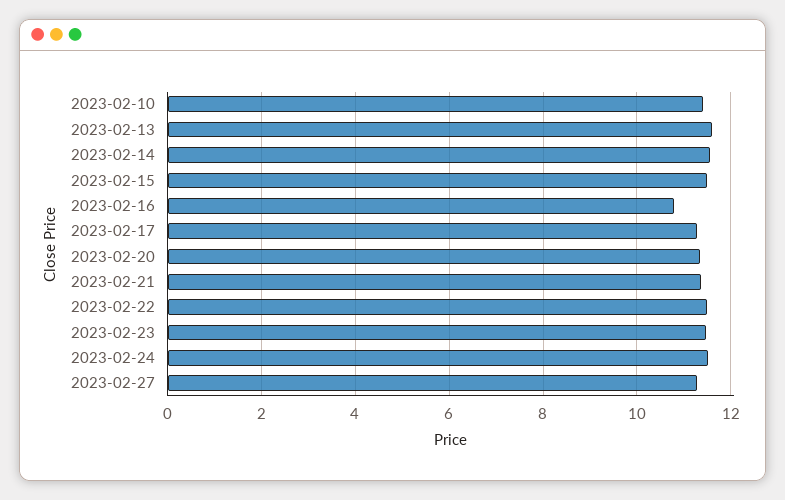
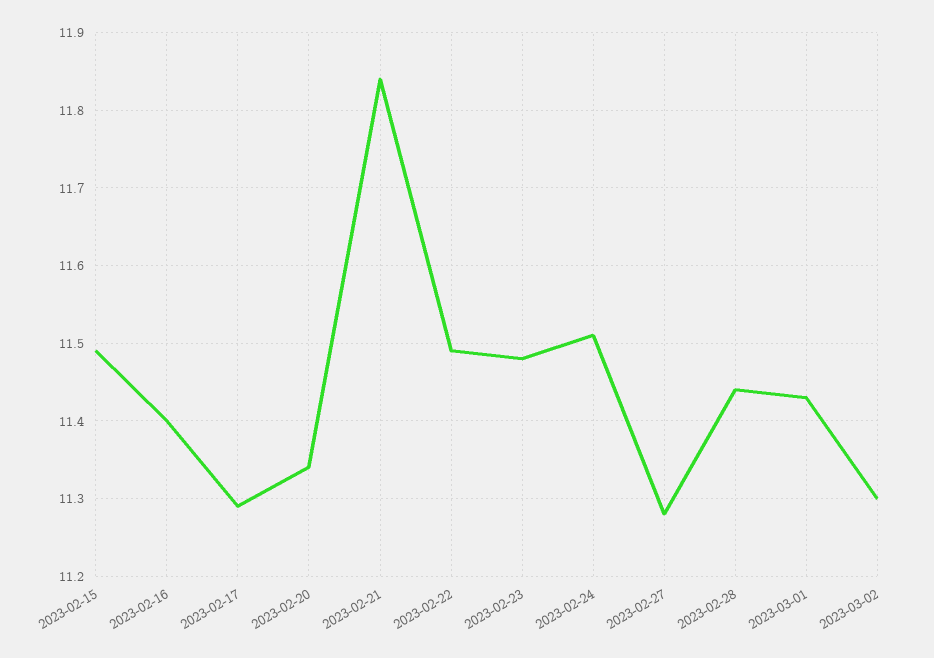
2023-02-10: 11.4 -> none
2023-02-13: 11.6 -> none
2023-02-14: 11.6 -> none
2023-02-16: 10.8 -> 11.4
2023-02-21: 11.4 -> 11.84
2023-02-28: none -> 11.44
2023-03-01: none -> 11.43
2023-03-02: none -> 11.3

